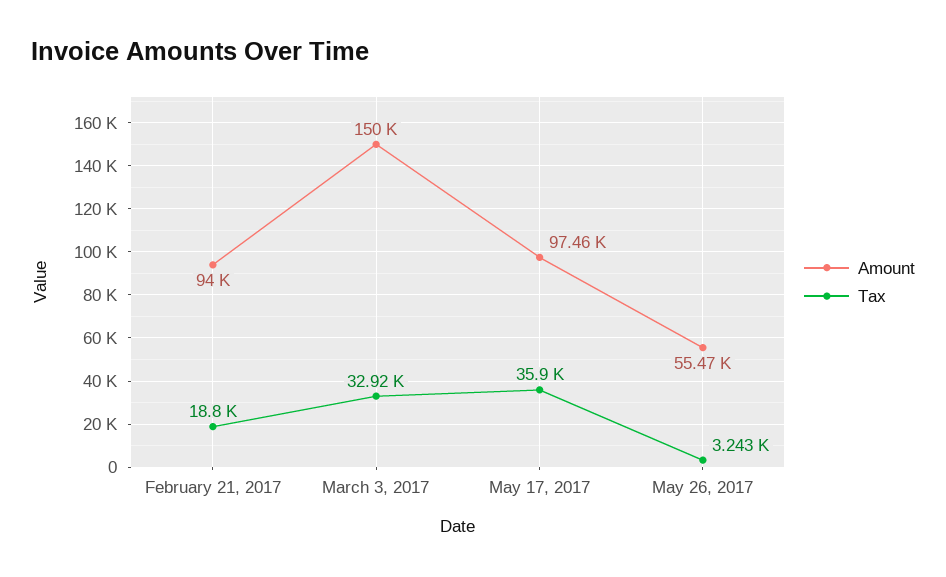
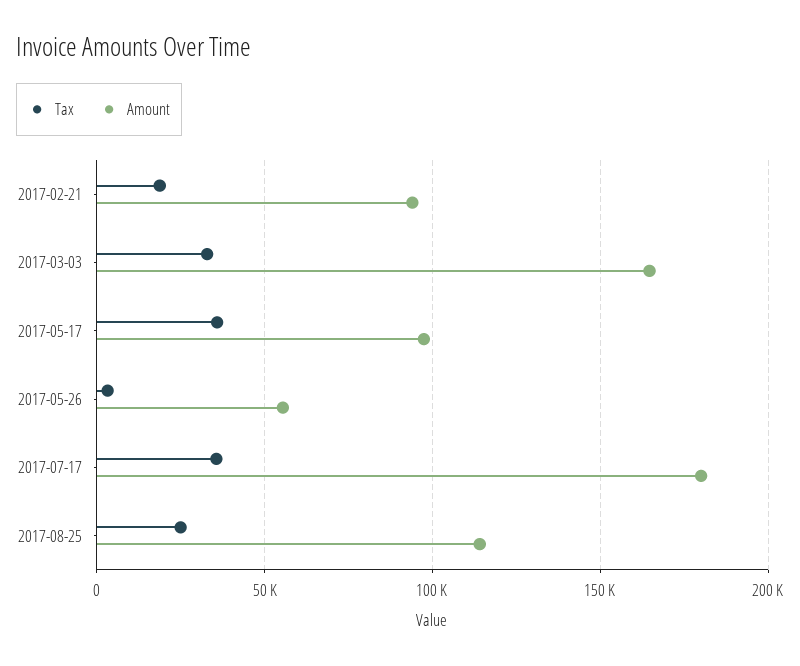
Amount, March 3, 2017: 150000 -> 165000
Tax, 2017-07-17: none -> 35000
Amount, 2017-07-17: none -> 180000
Tax, 2017-08-25: none -> 25000
Amount, 2017-08-25: none -> 115000

